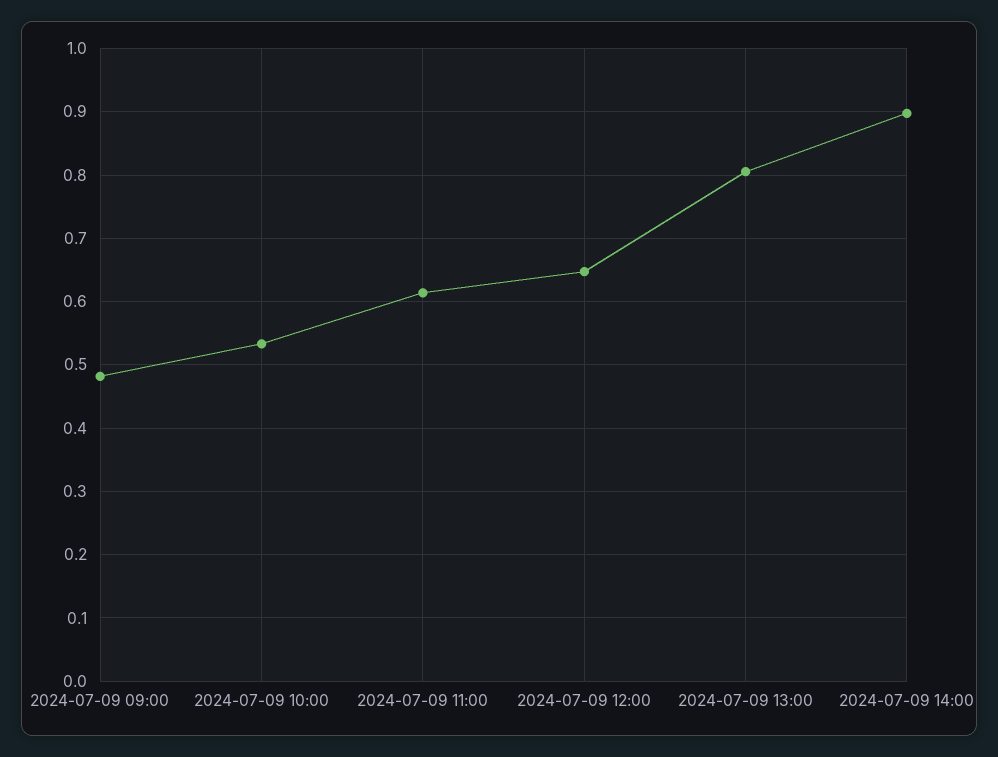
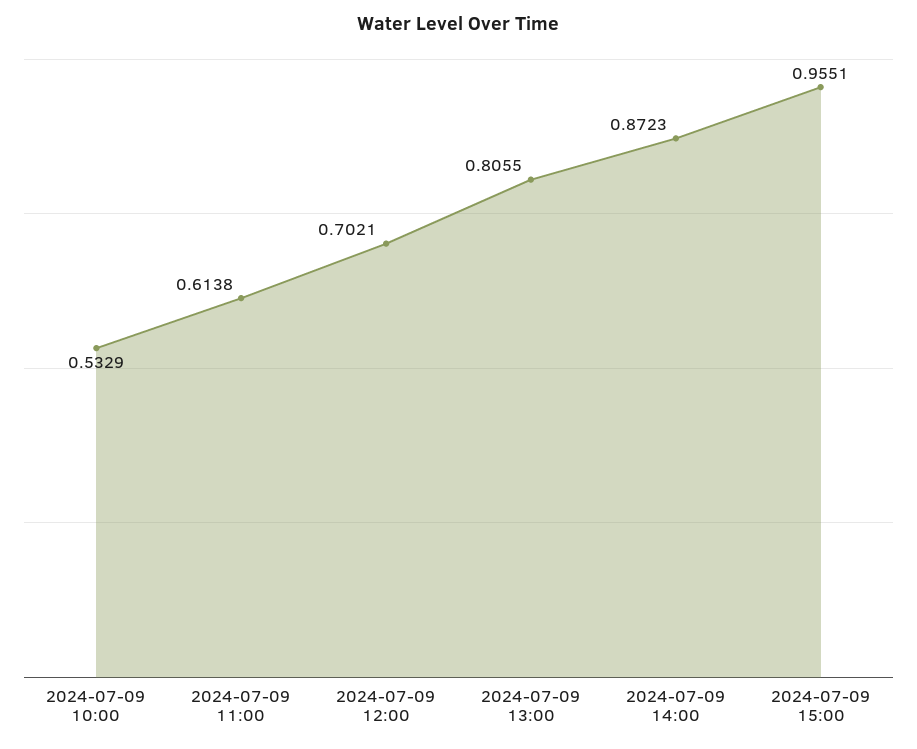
2024-07-09 09:00: 0.48 -> none
2024-07-09 12:00: 0.65 -> 0.7021
2024-07-09 14:00: 0.9 -> 0.8723
2024-07-09 15:00: none -> 0.9551

